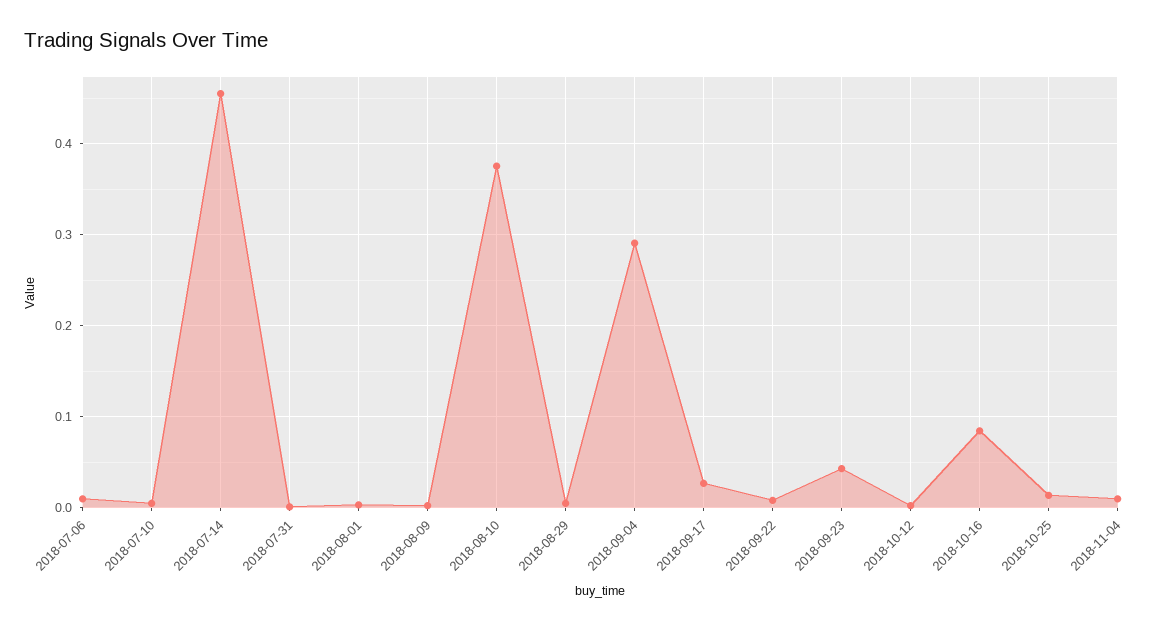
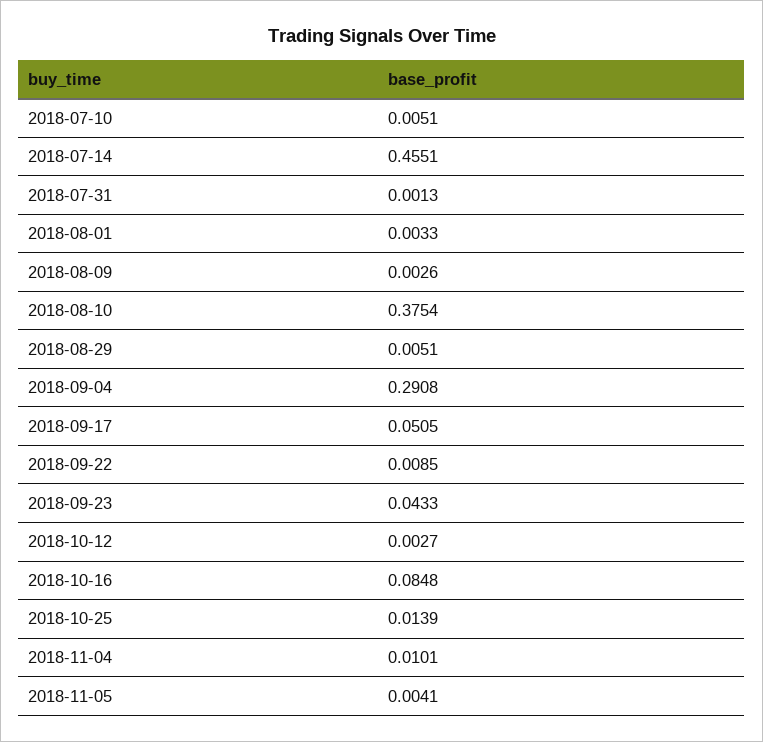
2018-07-06: 0.01 -> none
2018-09-17: 0.03 -> 0.0505
2018-11-05: none -> 0.0041

